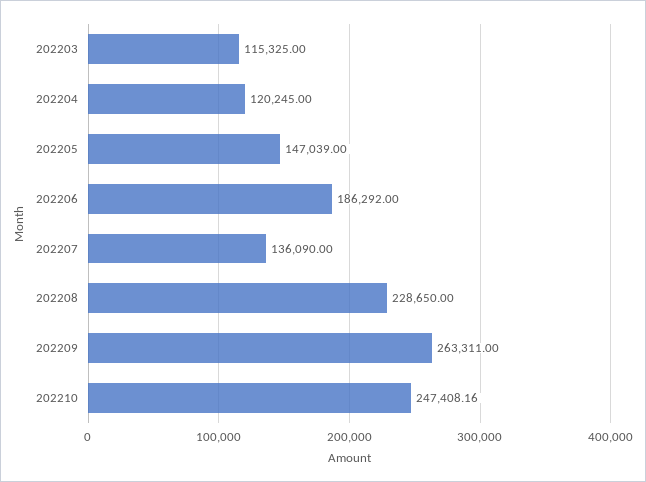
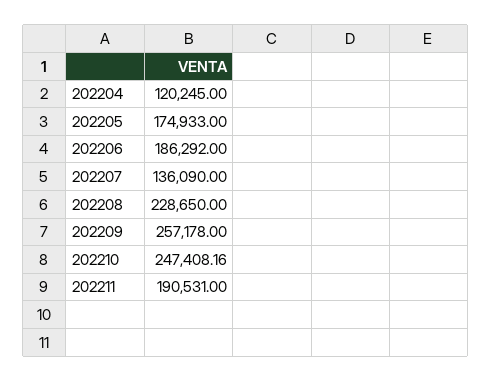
202203: 115325 -> none
202205: 147039 -> 174933
202209: 263311 -> 257178
202211: none -> 190531

